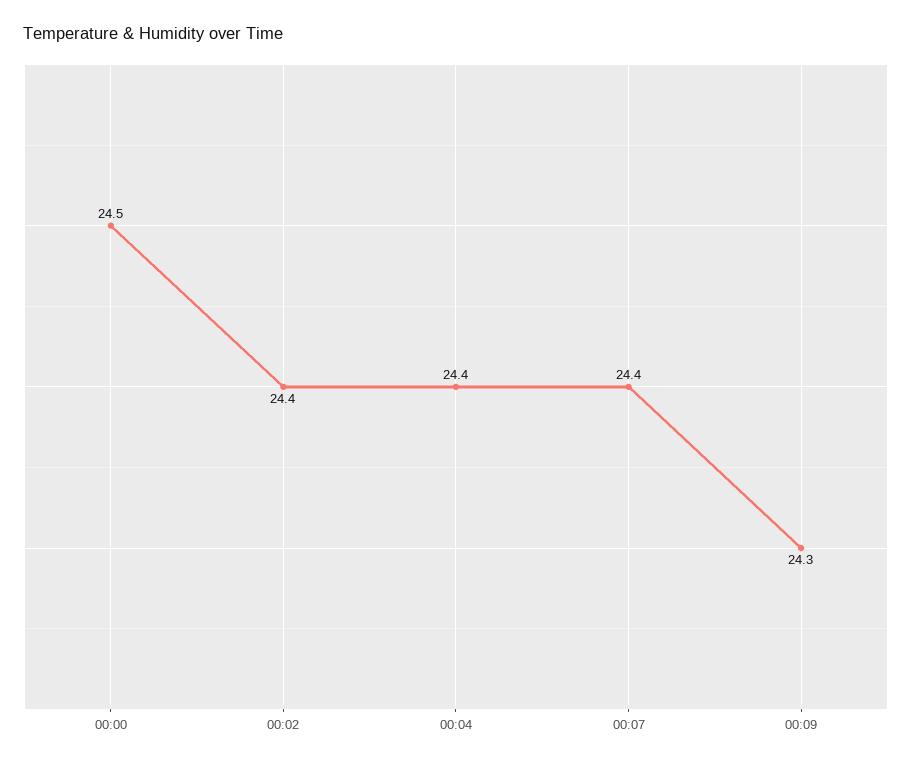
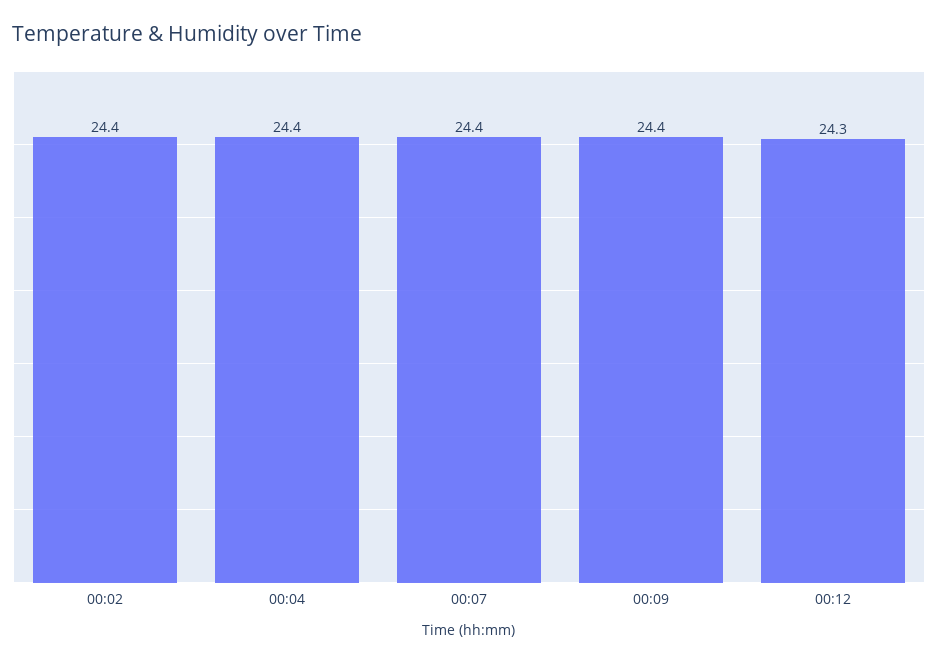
00:00: 24.5 -> none
00:09: 24.3 -> 24.4
00:12: none -> 24.3

